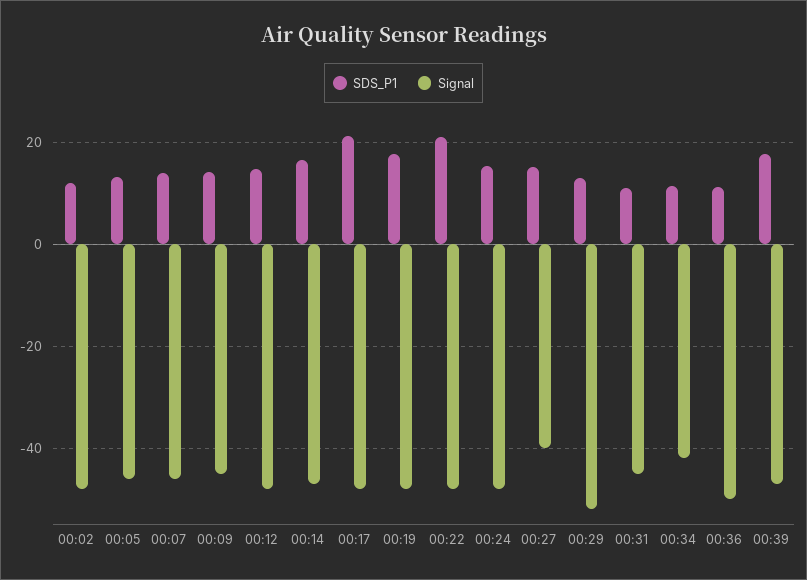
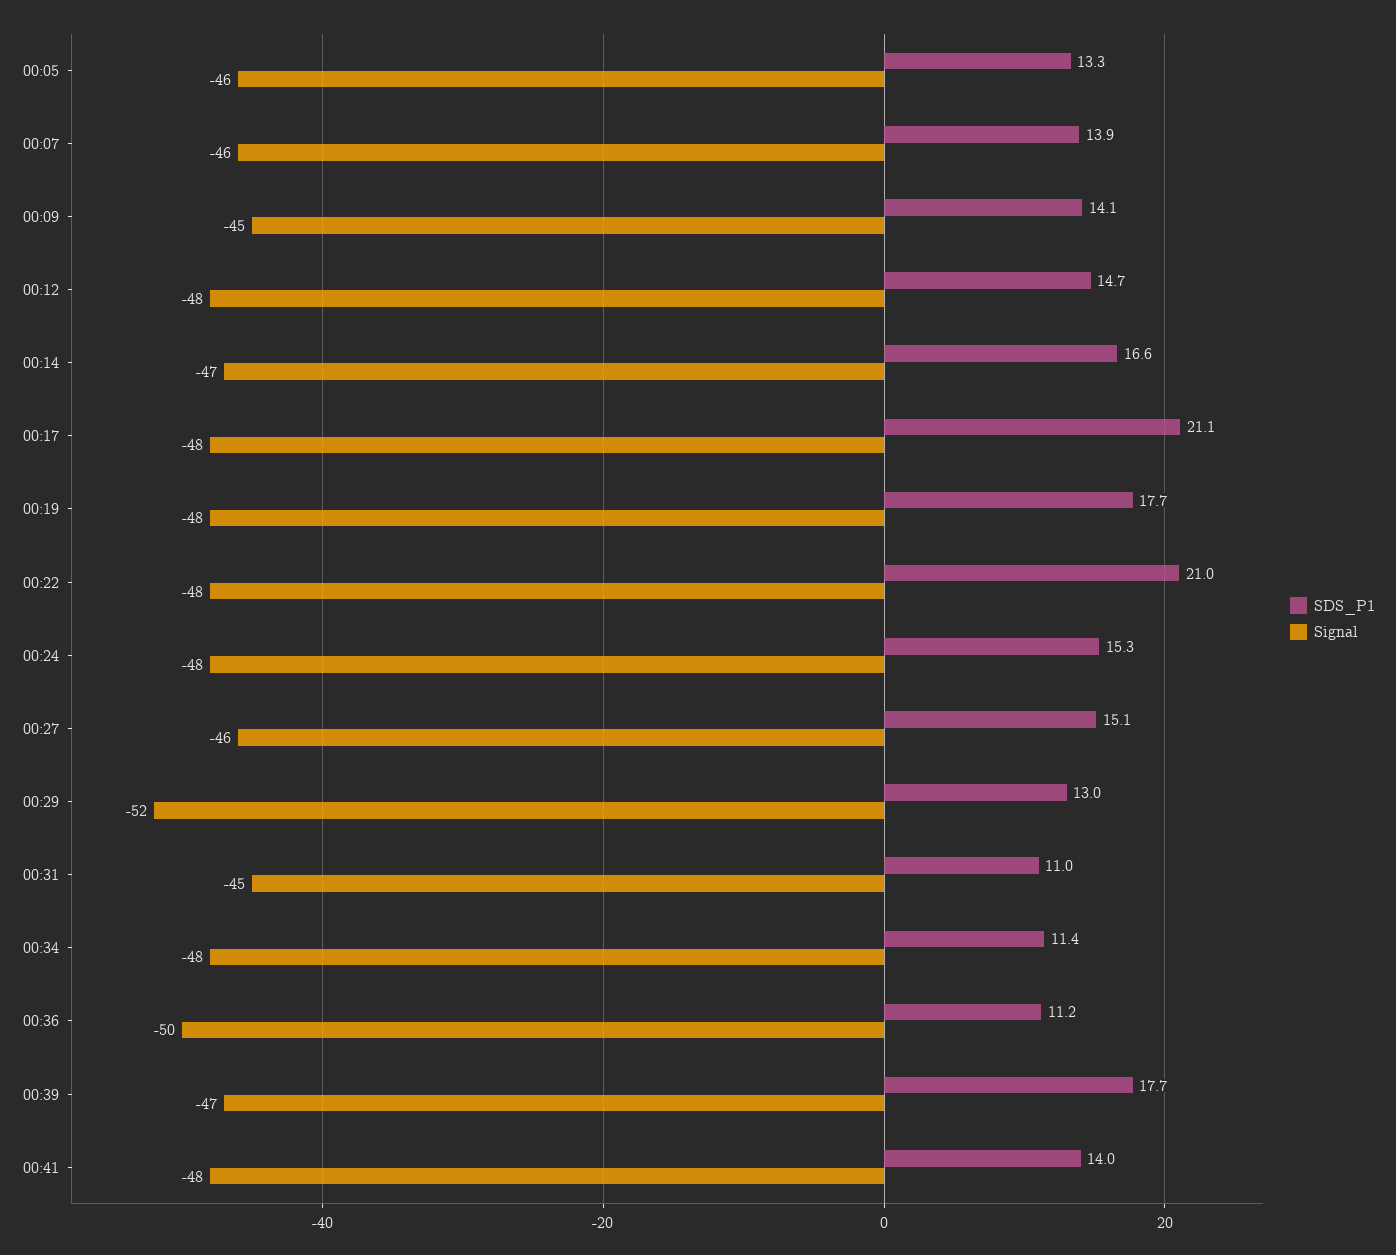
SDS_P1, 00:02: 12 -> none
Signal, 00:02: -48 -> none
Signal, 00:27: -40 -> -46
Signal, 00:34: -42 -> -48
SDS_P1, 00:41: none -> 14
Signal, 00:41: none -> -48

